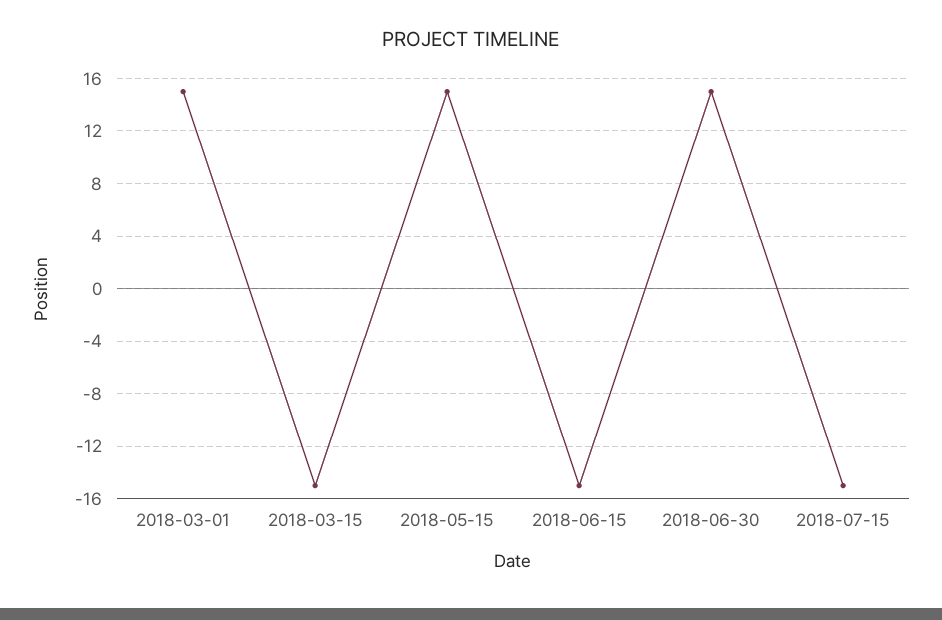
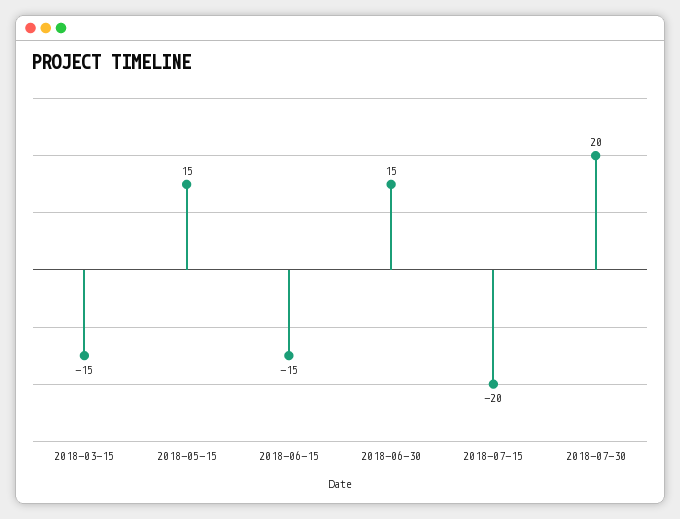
2018-03-01: 15 -> none
2018-07-15: -15 -> -20
2018-07-30: none -> 20

